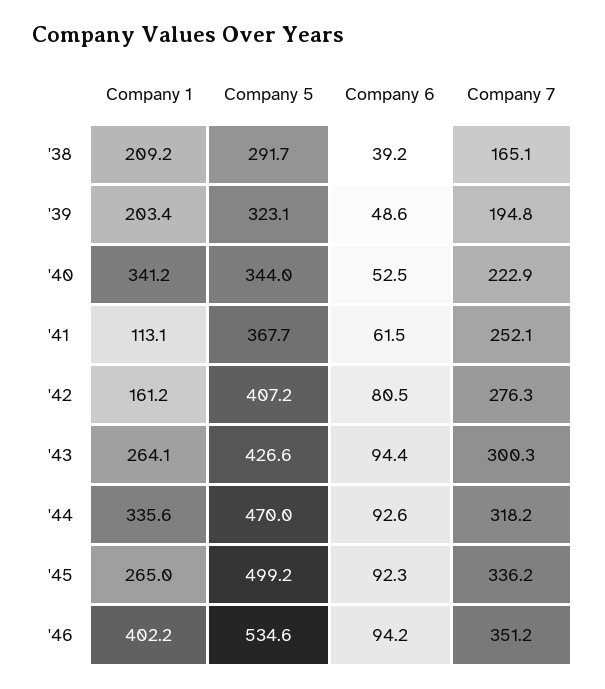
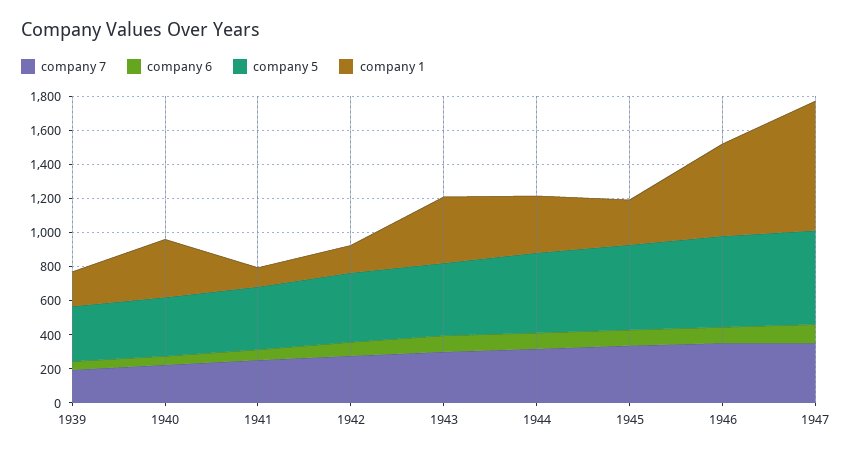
Company 1, '38: 209.2 -> none
Company 5, '38: 291.7 -> none
Company 6, '38: 39.2 -> none
Company 7, '38: 165.1 -> none
Company 1, '43: 264.1 -> 400
Company 1, '46: 402.2 -> 550
Company 7, 1947: none -> 350
Company 6, 1947: none -> 100
Company 5, 1947: none -> 550
Company 1, 1947: none -> 750

